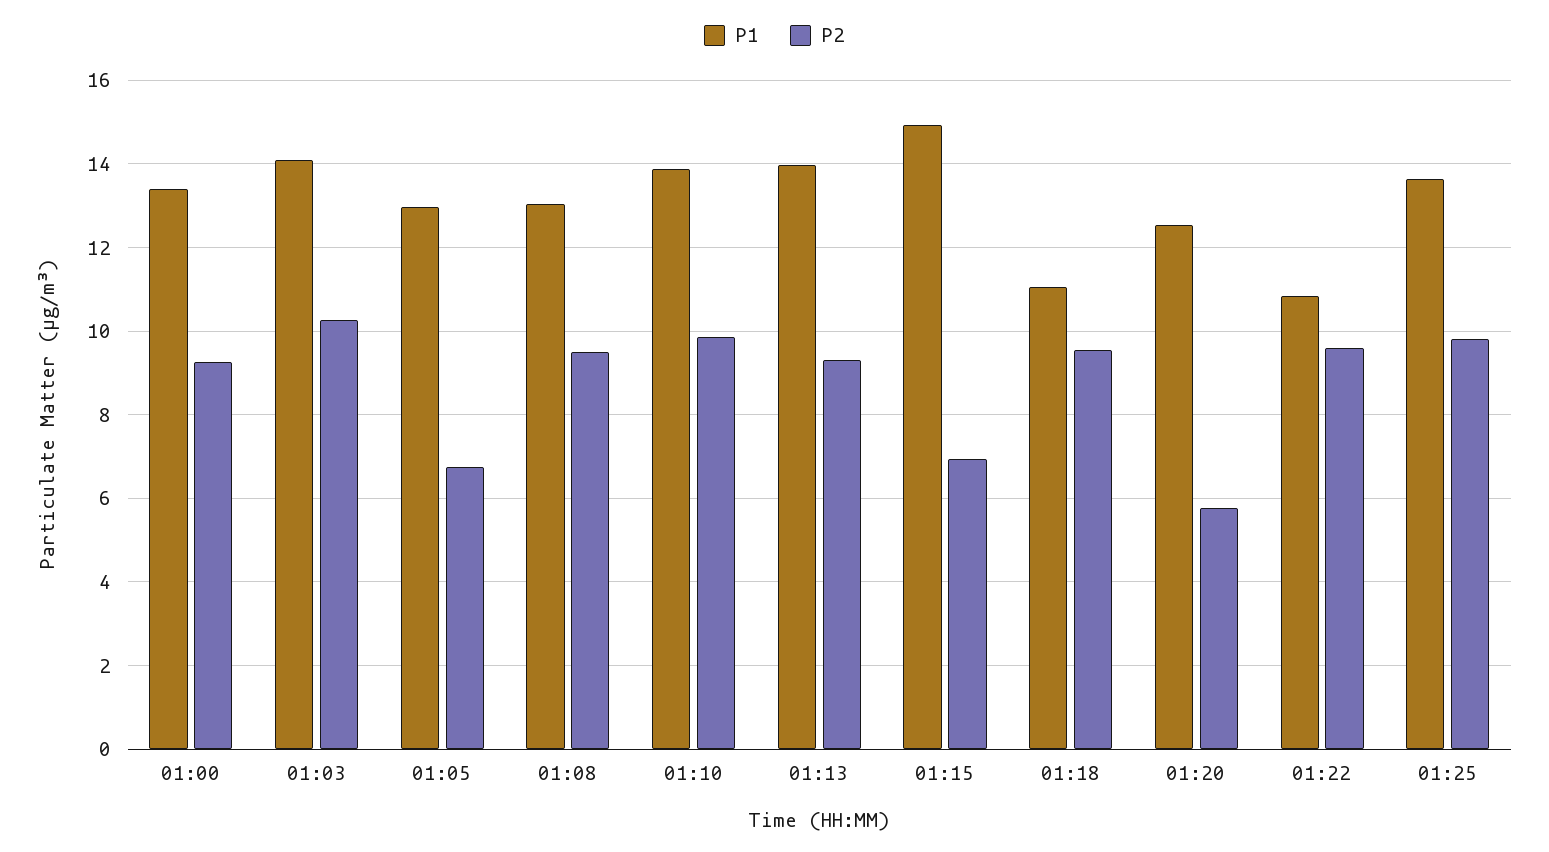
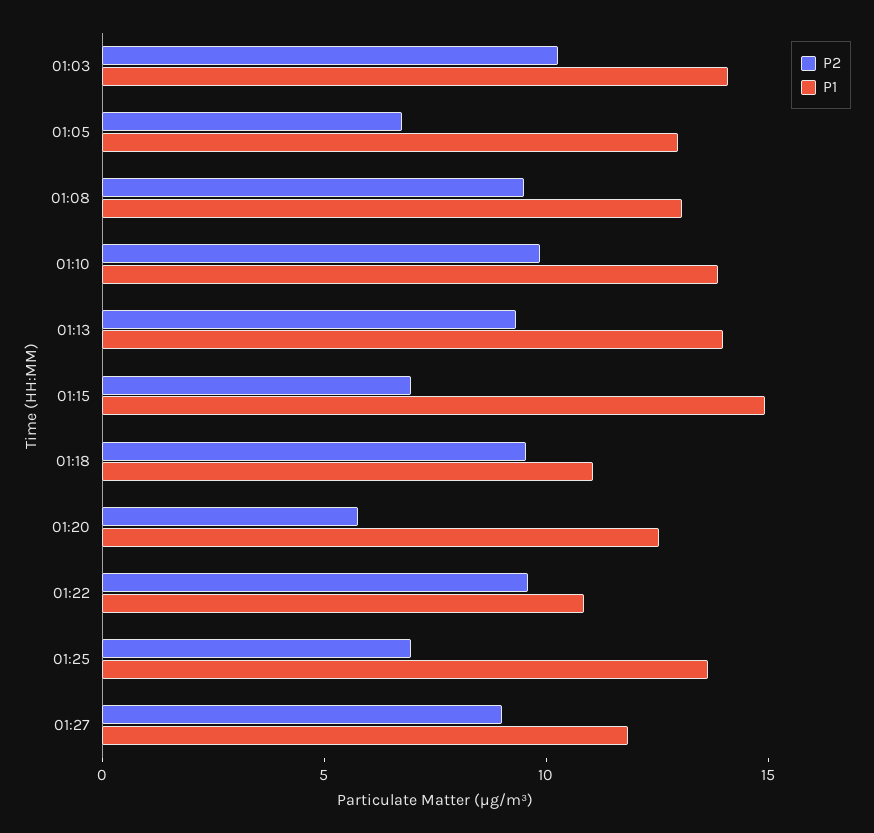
P1, 01:00: 13.4 -> none
P2, 01:00: 9.2 -> none
P2, 01:25: 9.8 -> 7
P2, 01:27: none -> 9
P1, 01:27: none -> 12

